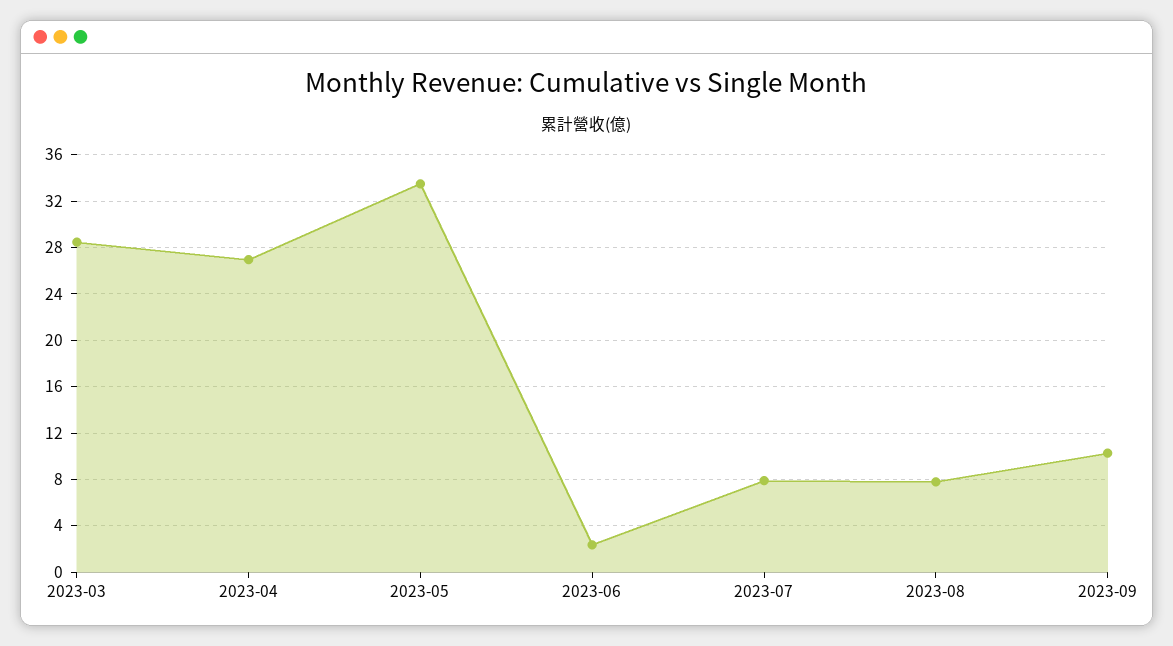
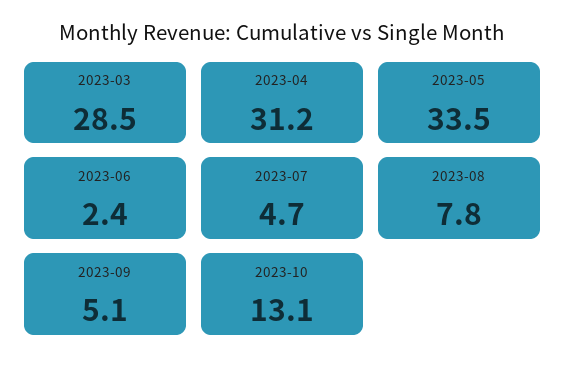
2023-04: 27 -> 31.2
2023-07: 8 -> 4.7
2023-09: 10 -> 5.1
2023-10: none -> 13.1

